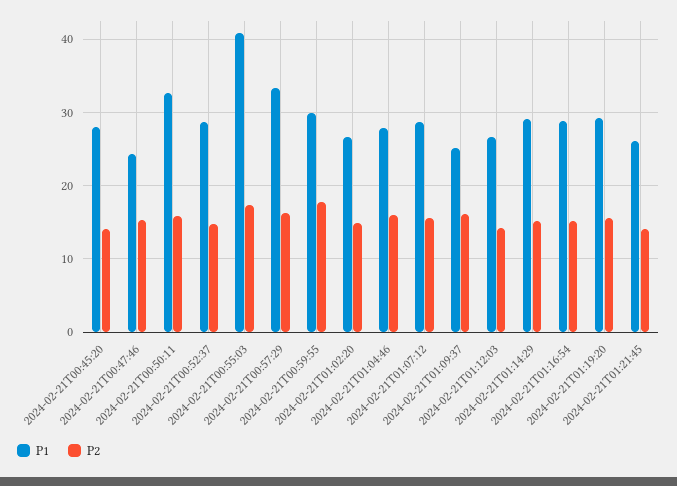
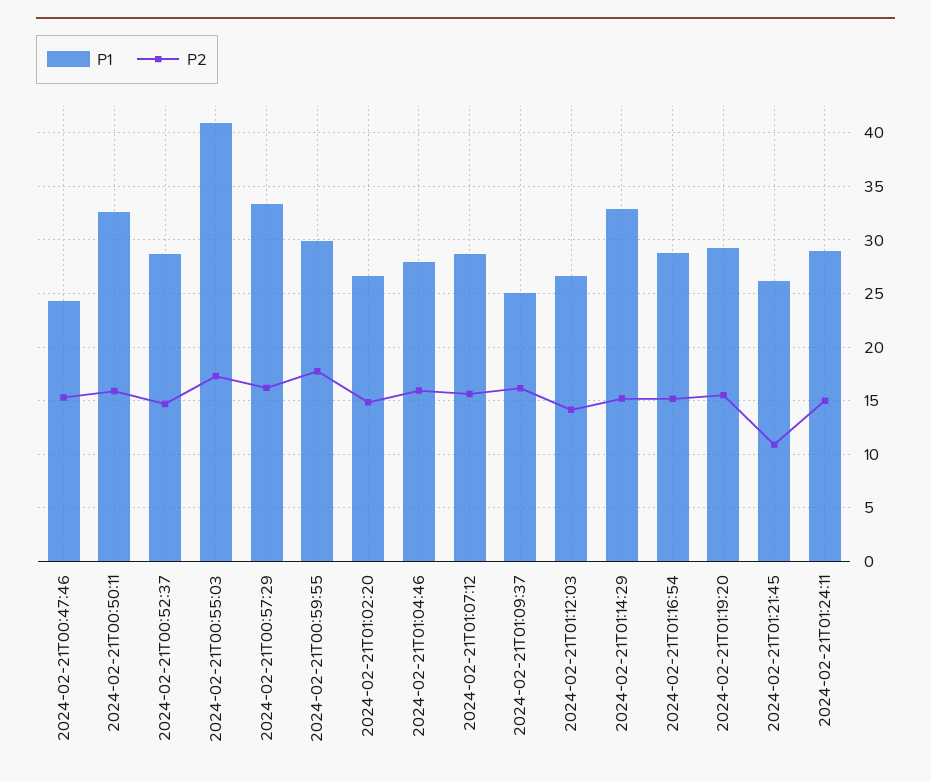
P1, 2024-02-21T00:45:20: 28 -> none
P2, 2024-02-21T00:45:20: 14 -> none
P1, 2024-02-21T01:14:29: 29 -> 33
P2, 2024-02-21T01:21:45: 14 -> 11
P1, 2024-02-21T01:24:11: none -> 29
P2, 2024-02-21T01:24:11: none -> 15

